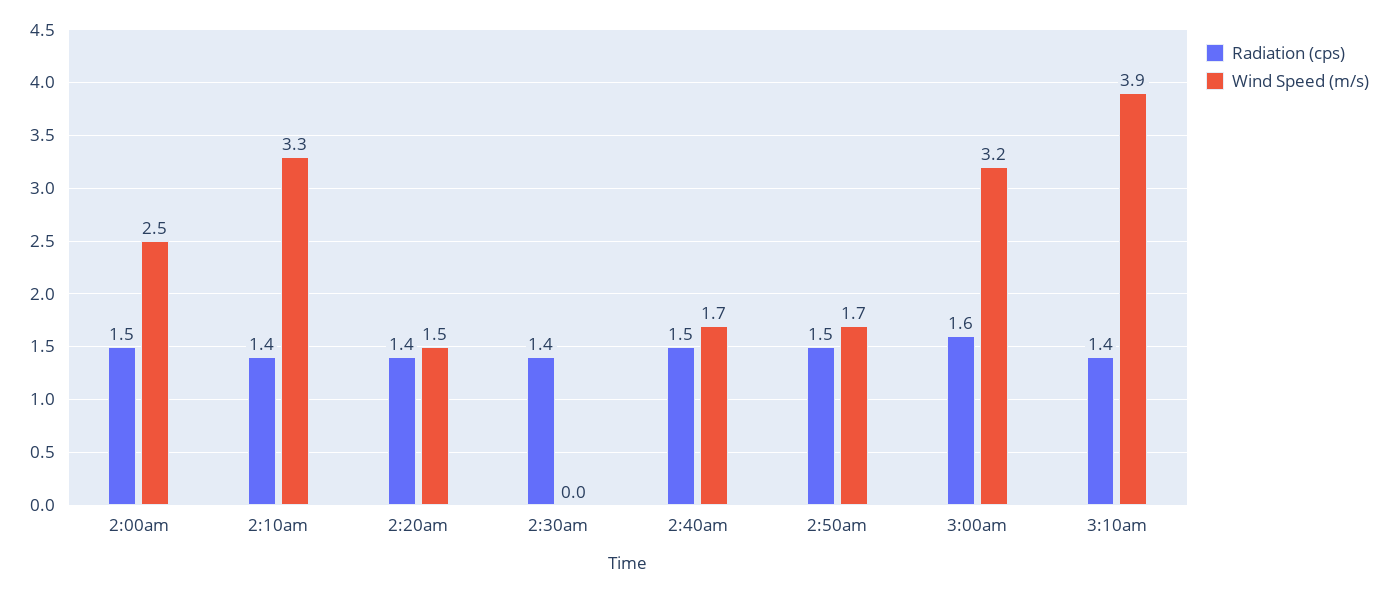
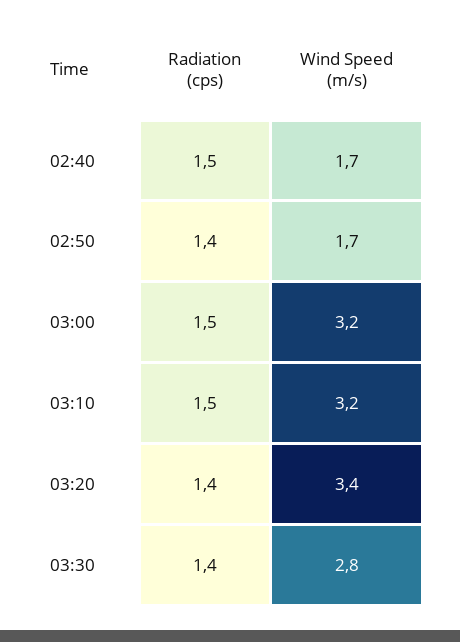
Radiation (cps), 2:00am: 1.5 -> none
Wind Speed (m/s), 2:00am: 2.5 -> none
Radiation (cps), 2:10am: 1.4 -> none
Wind Speed (m/s), 2:10am: 3.3 -> none
Radiation (cps), 2:20am: 1.4 -> none
Wind Speed (m/s), 2:20am: 1.5 -> none
Radiation (cps), 2:30am: 1.4 -> none
Wind Speed (m/s), 2:30am: 0 -> none
Radiation (cps), 2:50am: 1.5 -> 1.4
Radiation (cps), 3:00am: 1.6 -> 1.5
Radiation (cps), 3:10am: 1.4 -> 1.5
Wind Speed (m/s), 3:10am: 3.9 -> 3.2
Radiation (cps), 03:20: none -> 1.4
Wind Speed (m/s), 03:20: none -> 3.4
Radiation (cps), 03:30: none -> 1.4
Wind Speed (m/s), 03:30: none -> 2.8

